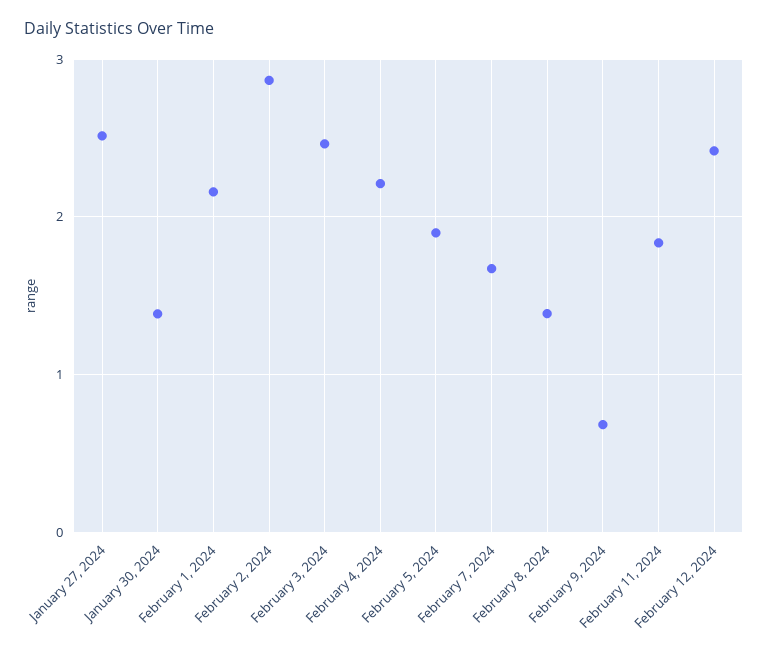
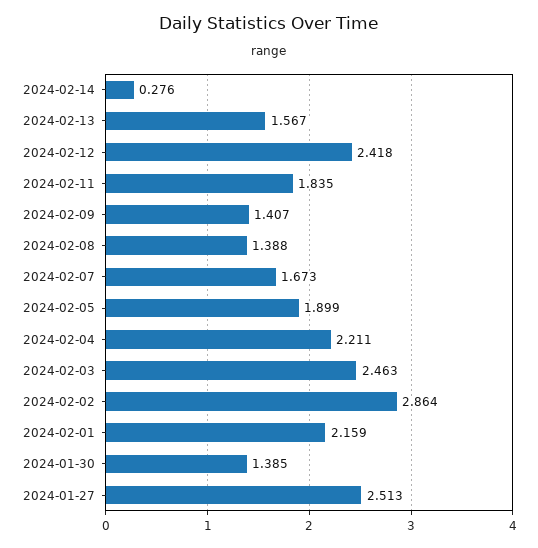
February 9, 2024: 0.7 -> 1.407
2024-02-14: none -> 0.276
2024-02-13: none -> 1.567

